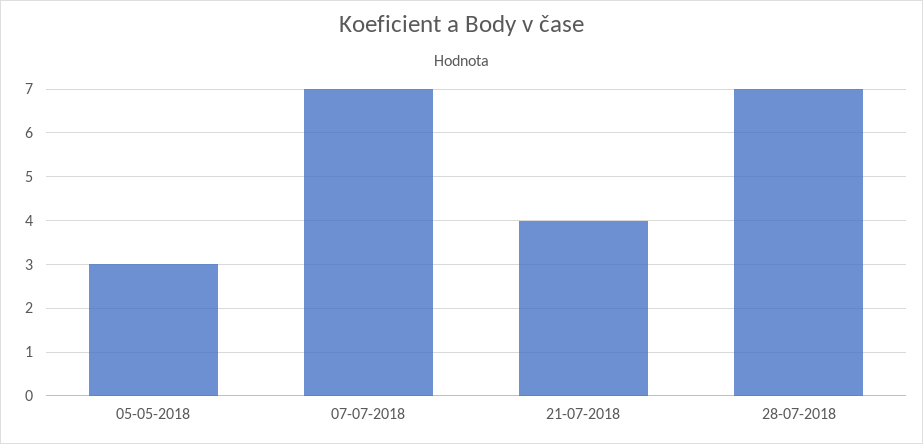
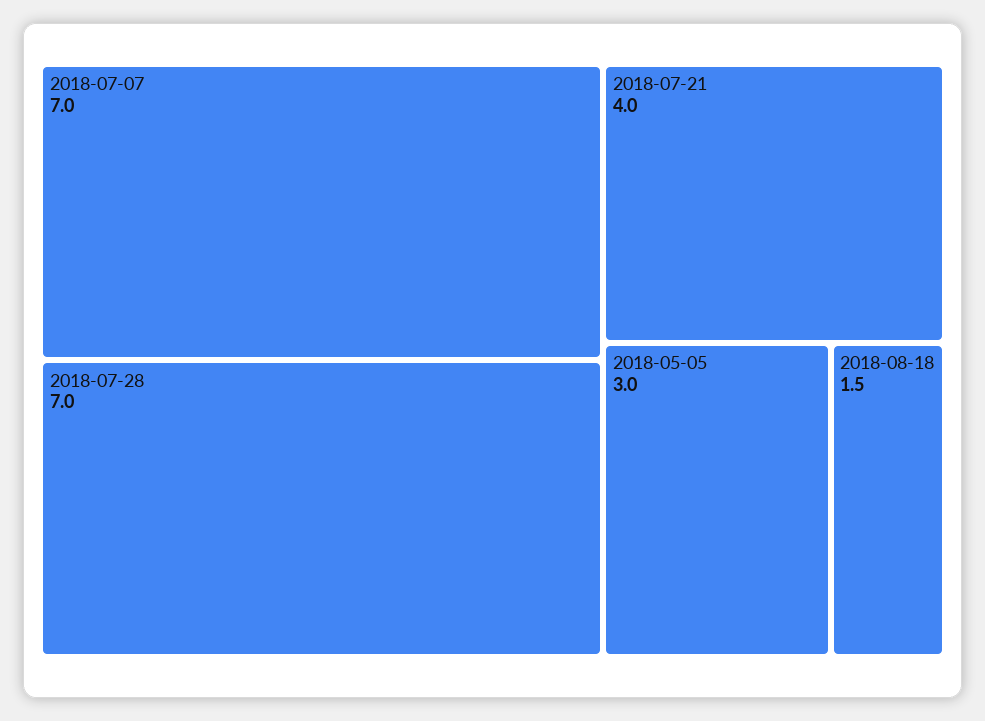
2018-08-18: none -> 1.5

